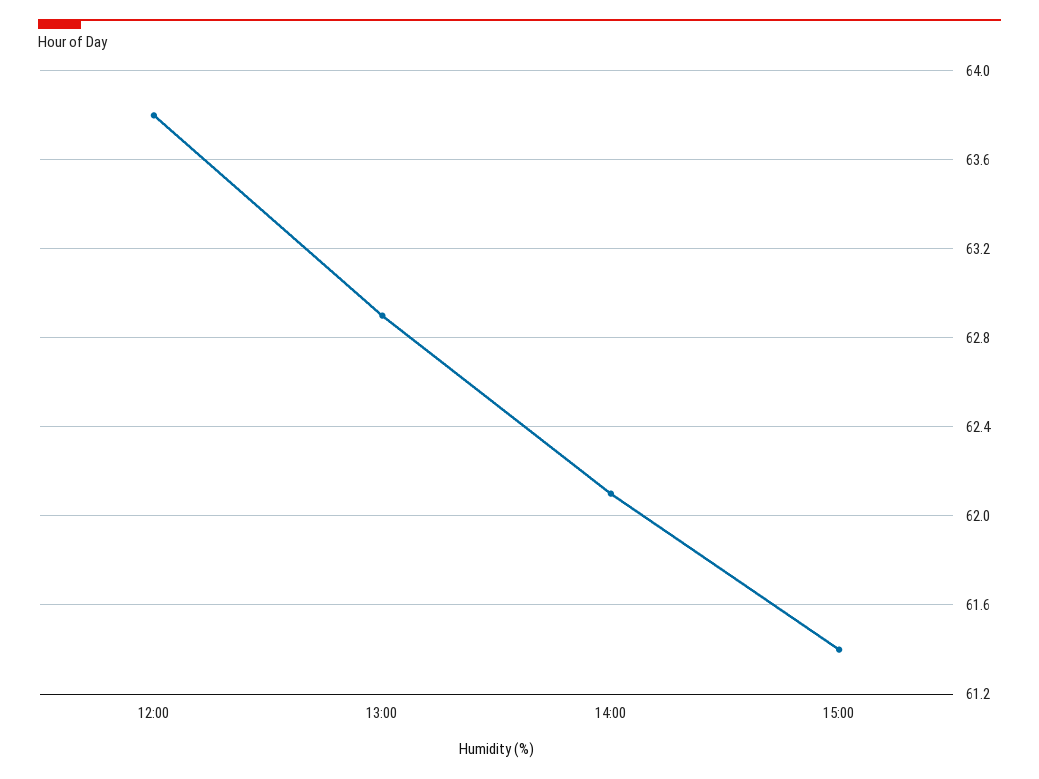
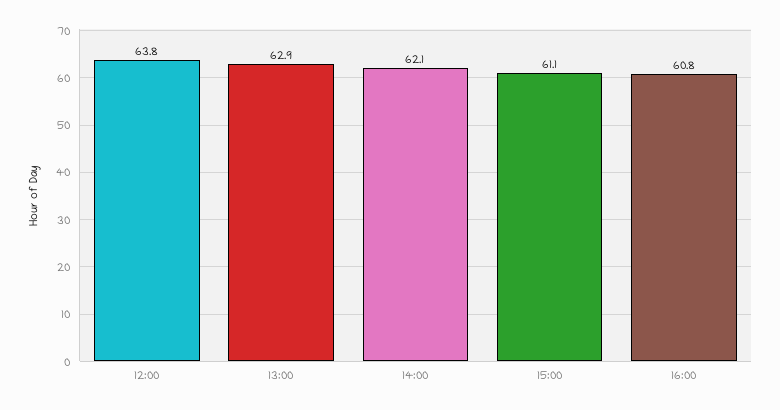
15:00: 61.4 -> 61.1
16:00: none -> 60.8

